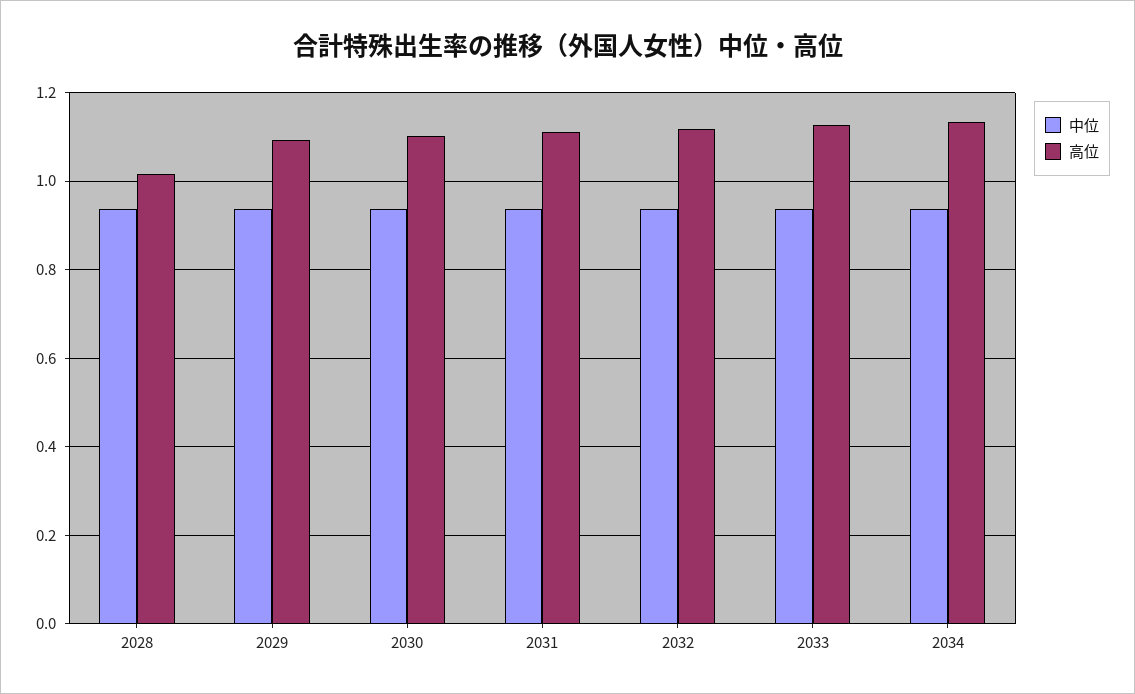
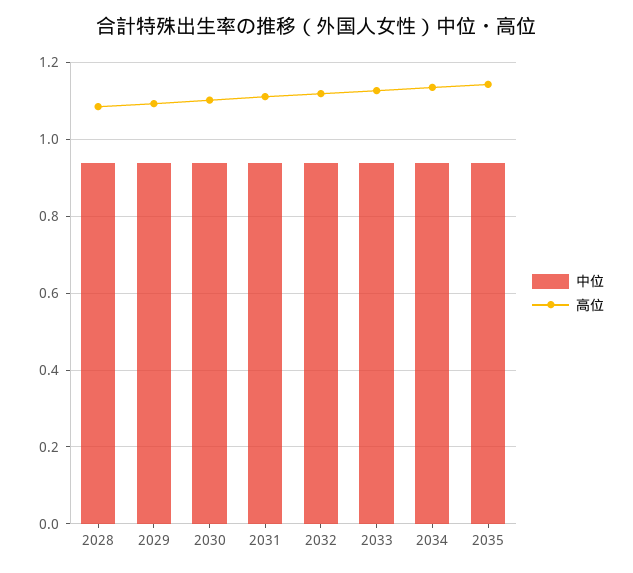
高位, 2028: 1.02 -> 1.08
中位, 2035: none -> 0.94
高位, 2035: none -> 1.14

